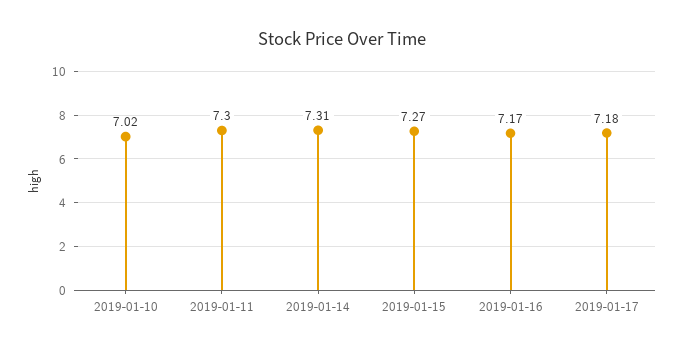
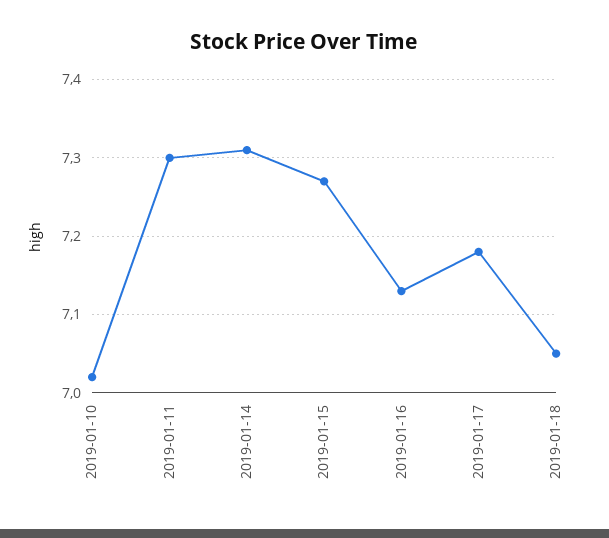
2019-01-16: 7.17 -> 7.13
2019-01-18: none -> 7.05

